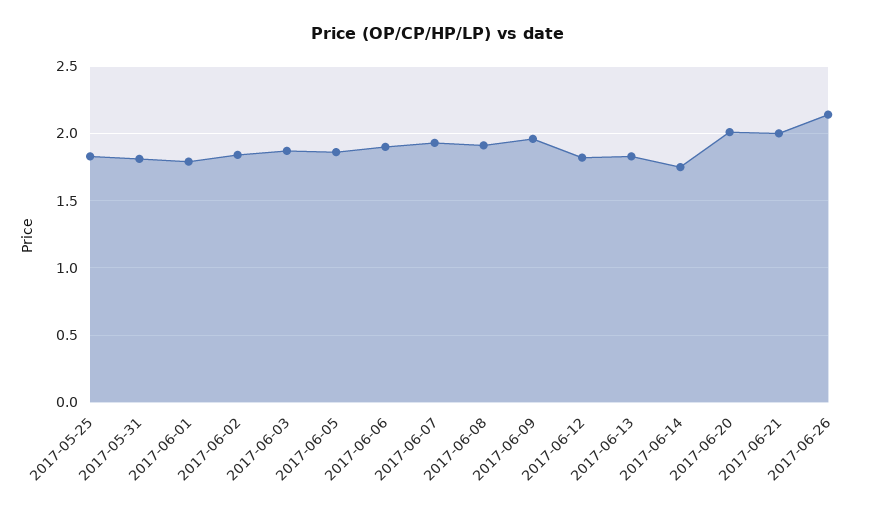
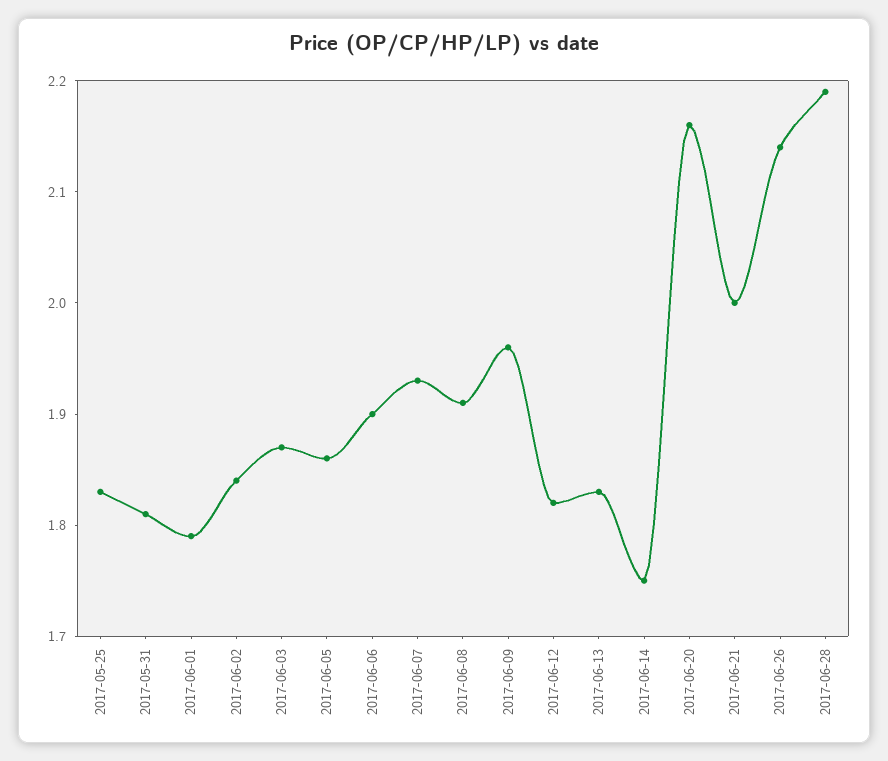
2017-06-20: 2 -> 2.16
2017-06-28: none -> 2.19

